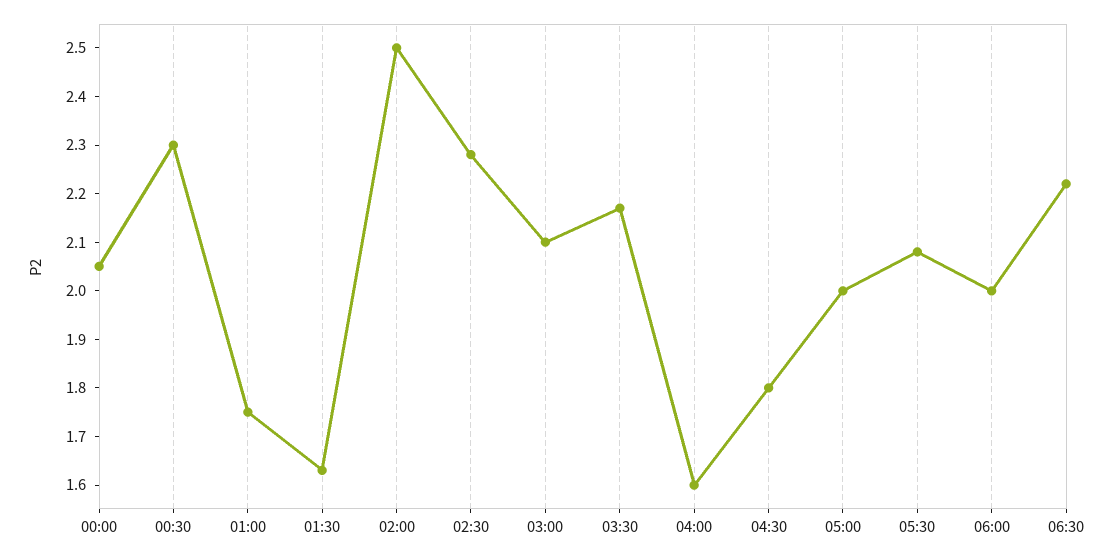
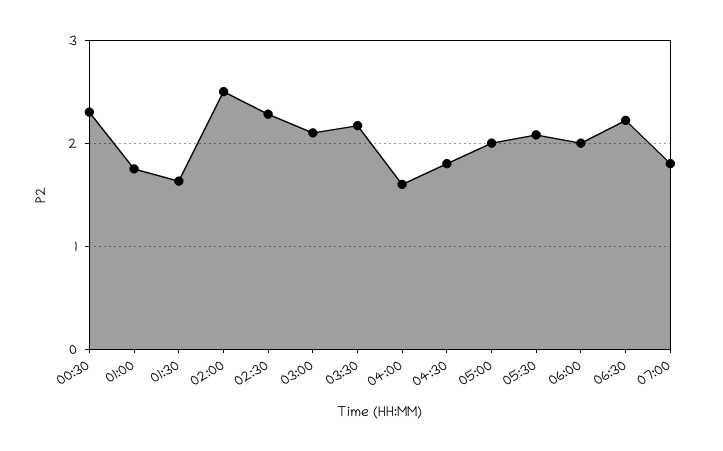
00:00: 2.05 -> none
07:00: none -> 1.8

